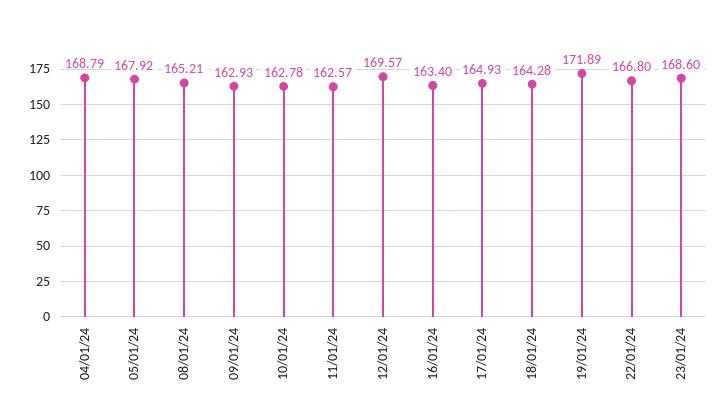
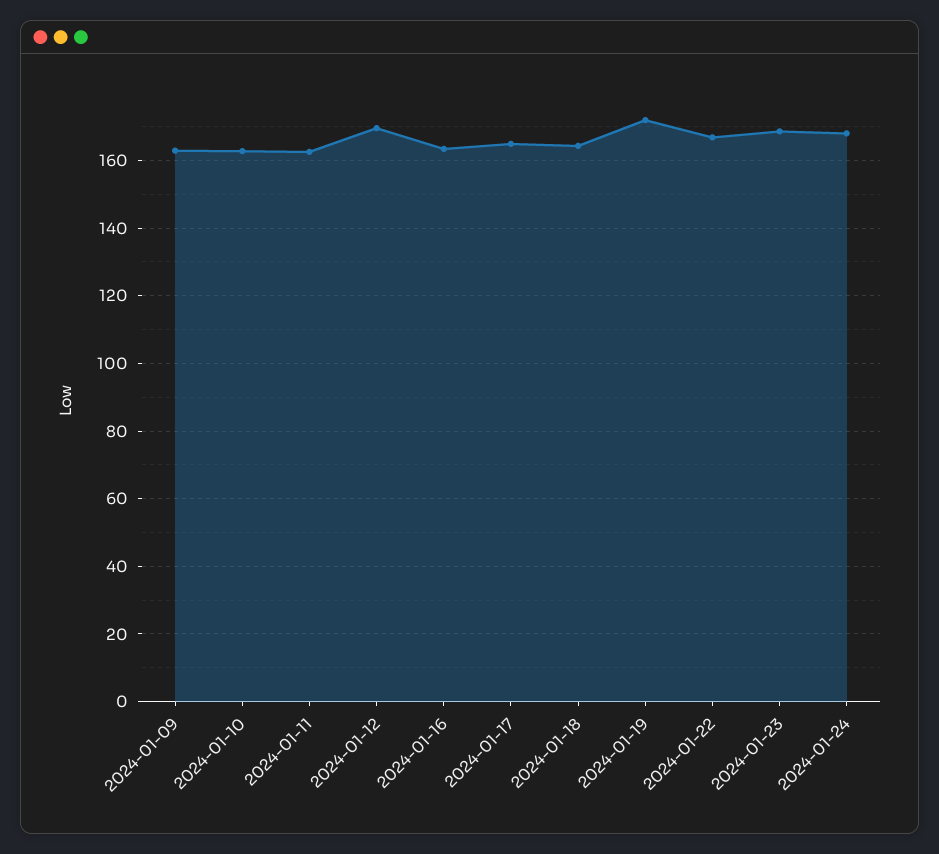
04/01/24: 168.79 -> none
05/01/24: 167.92 -> none
08/01/24: 165.21 -> none
2024-01-24: none -> 168

